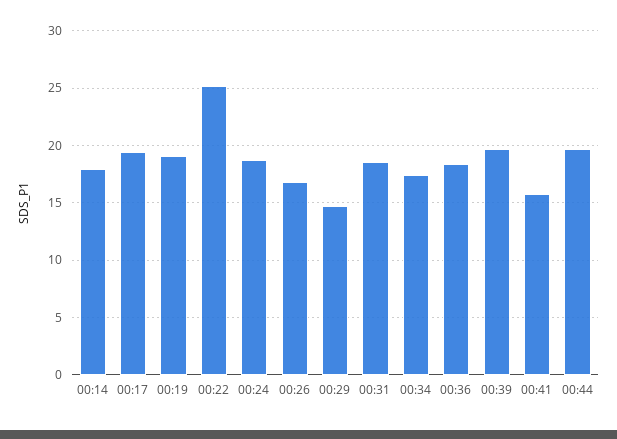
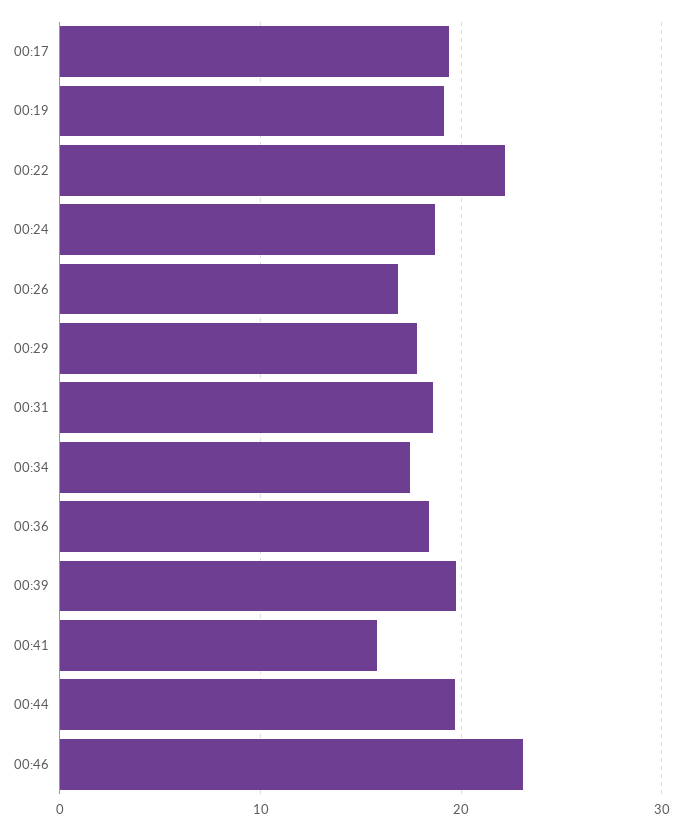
00:14: 18 -> none
00:22: 25 -> 22
00:29: 15 -> 18
00:46: none -> 23

